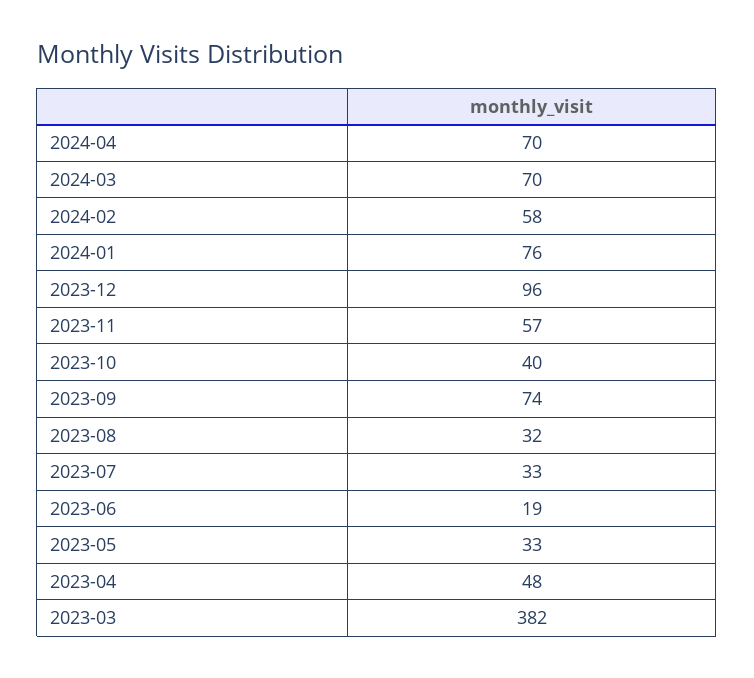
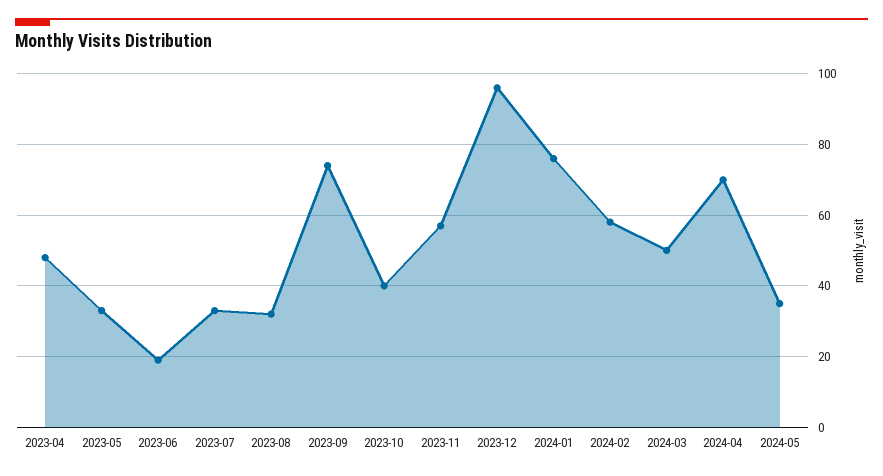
2024-03: 70 -> 50
2023-03: 382 -> none
2024-05: none -> 35

